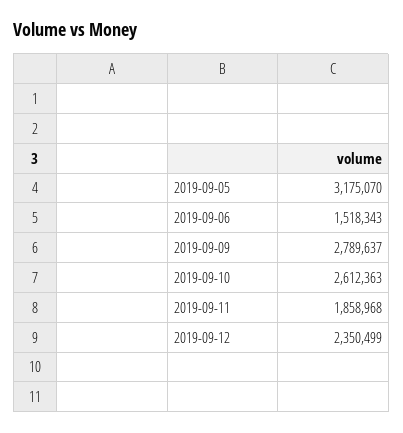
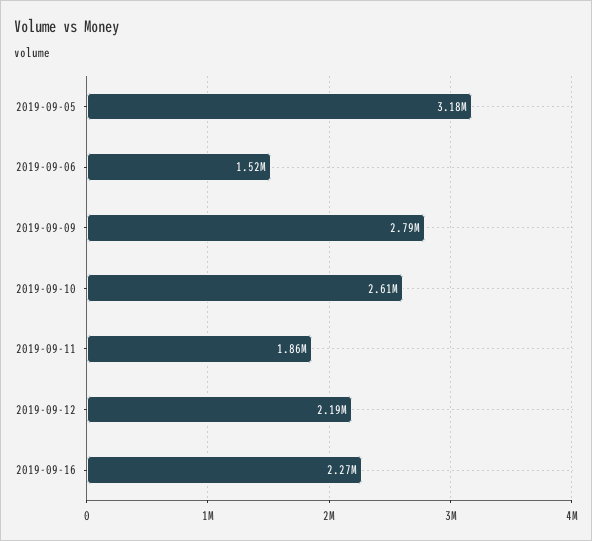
2019-09-12: 2350499 -> 2190000
2019-09-16: none -> 2270000

